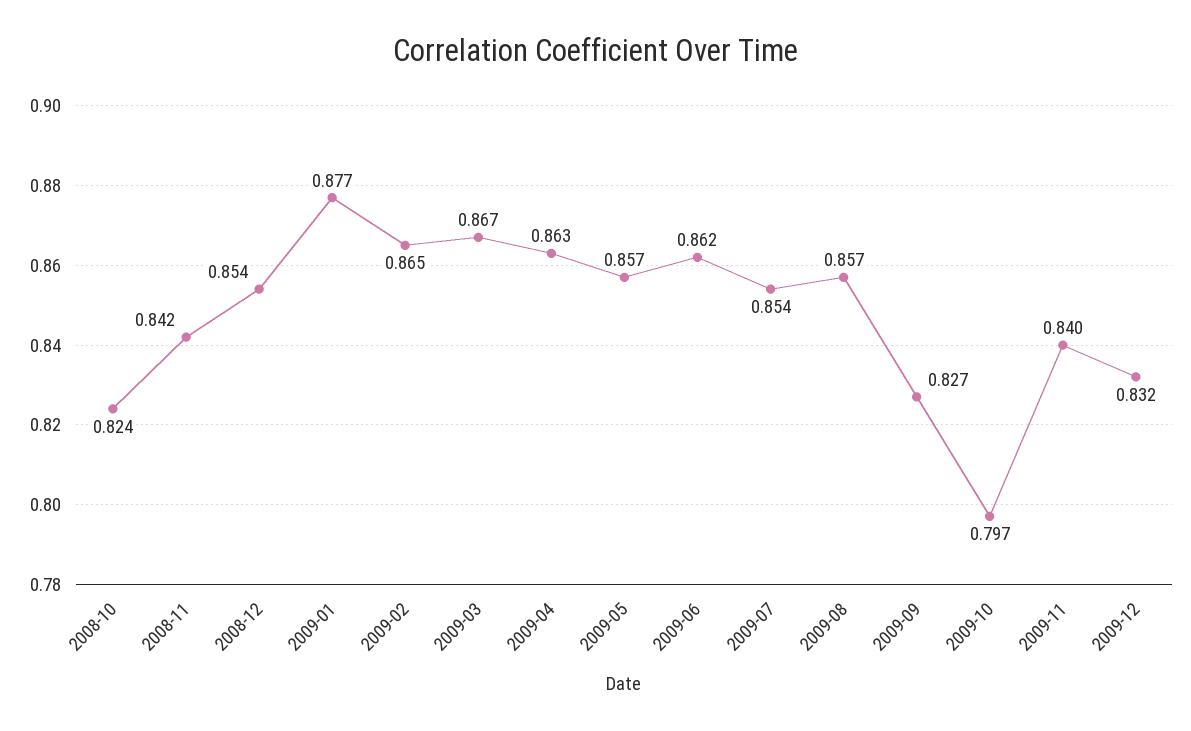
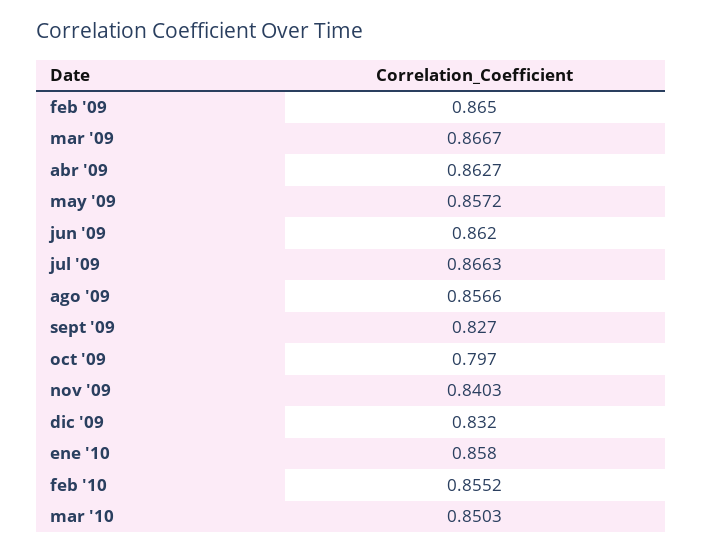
2008-10: 0.824 -> none
2008-11: 0.842 -> none
2008-12: 0.854 -> none
2009-01: 0.877 -> none
2009-07: 0.854 -> 0.8663
ene '10: none -> 0.858
feb '10: none -> 0.8552
mar '10: none -> 0.8503

